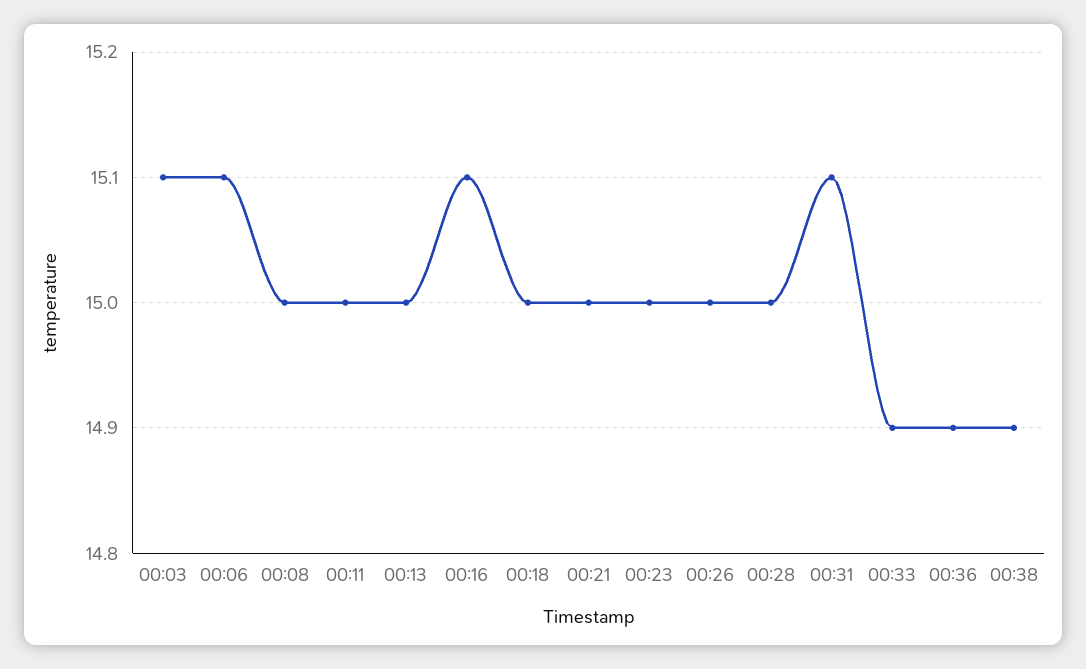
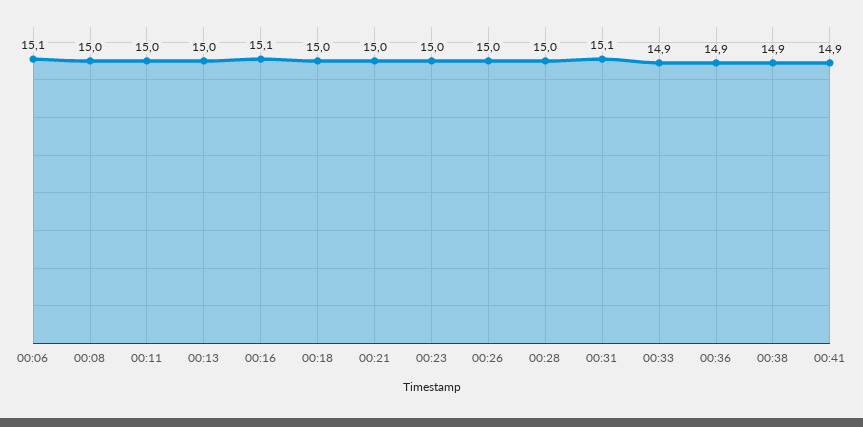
00:03: 15.1 -> none
00:41: none -> 14.9

